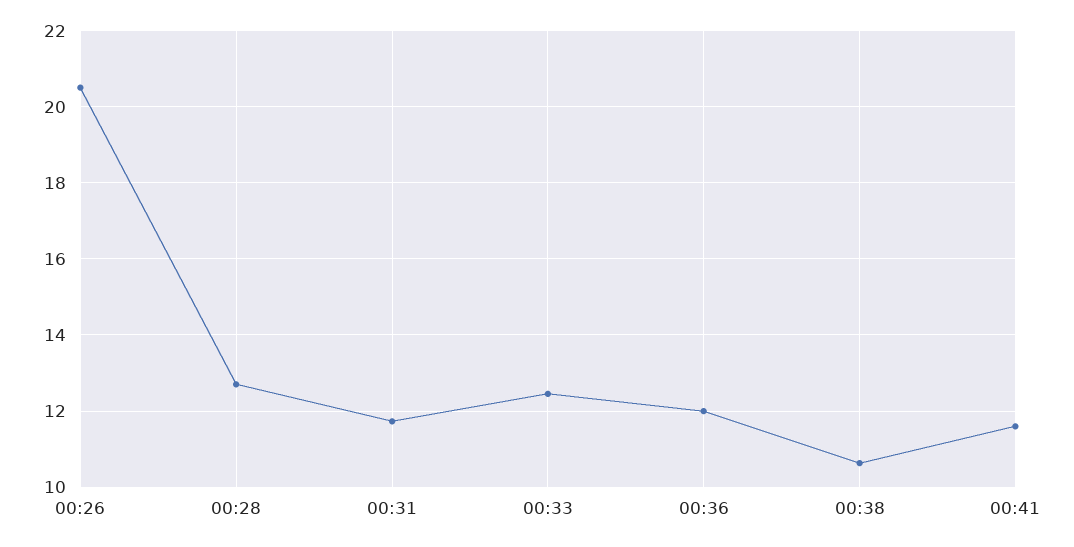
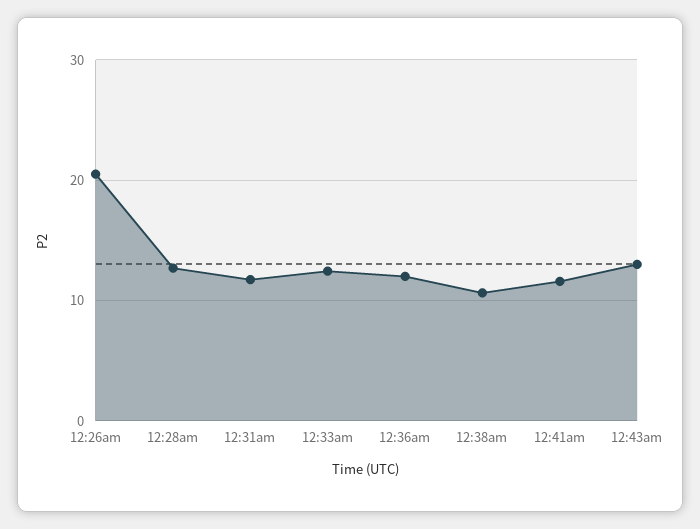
12:43am: none -> 13

